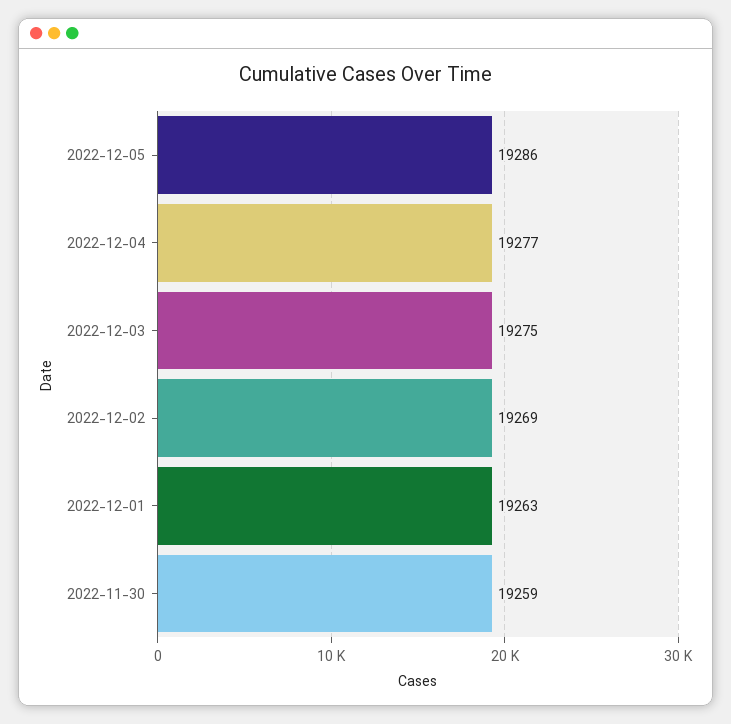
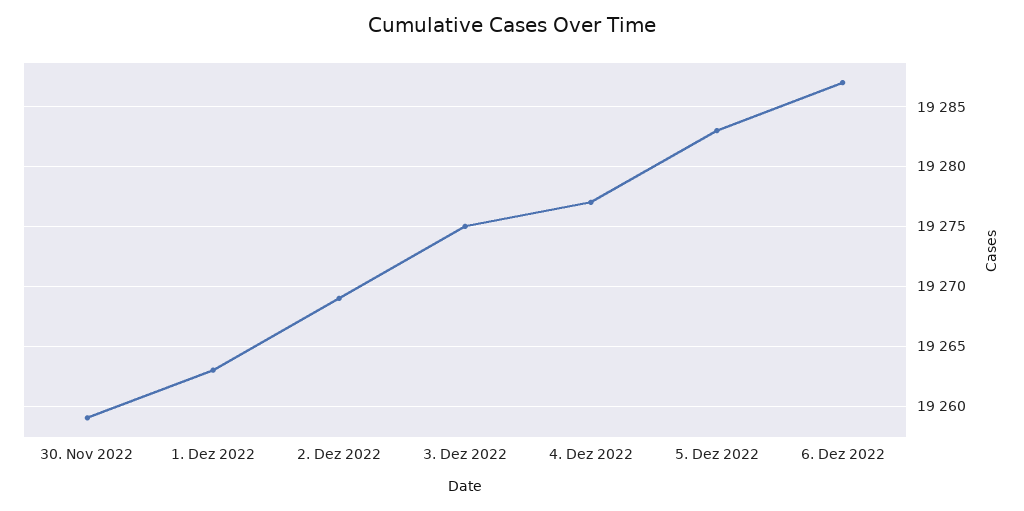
2022-12-05: 19286 -> 19283
6. Dez 2022: none -> 19287

